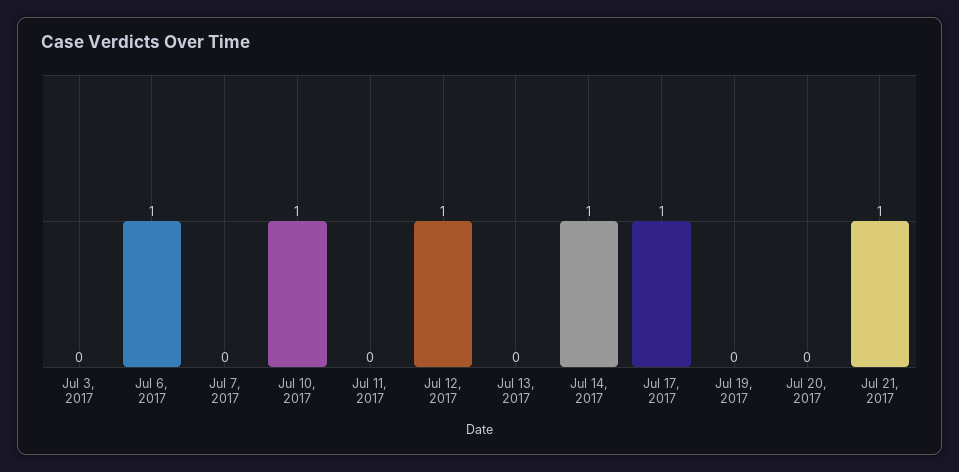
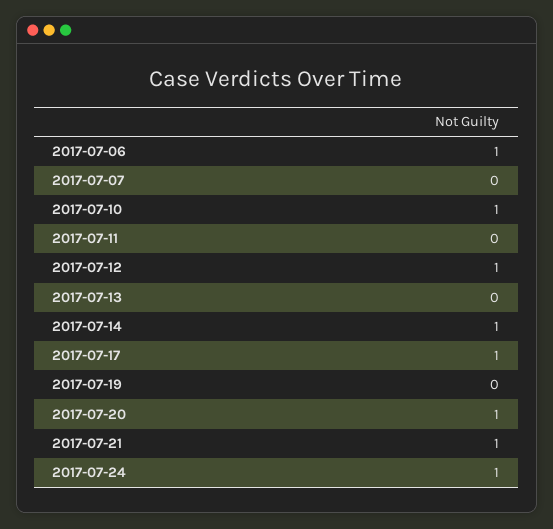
Jul 3, 2017: 0 -> none
Jul 20, 2017: 0 -> 1
2017-07-24: none -> 1

